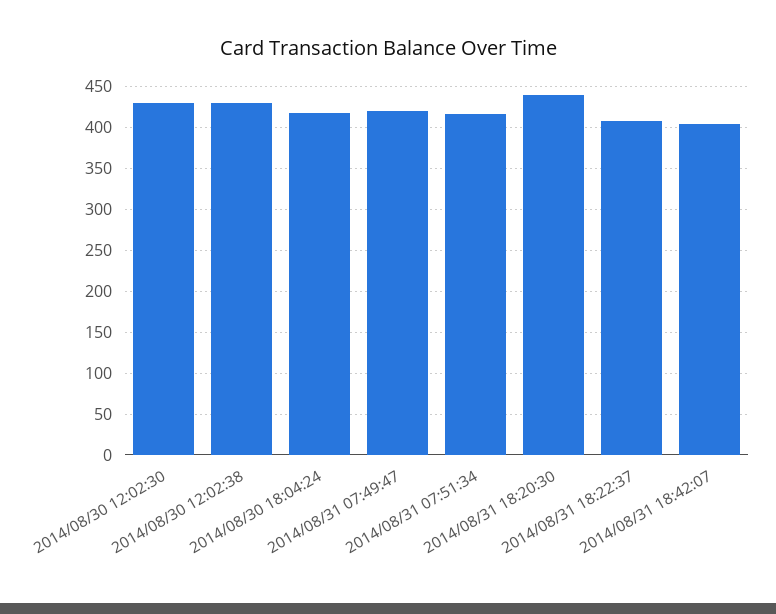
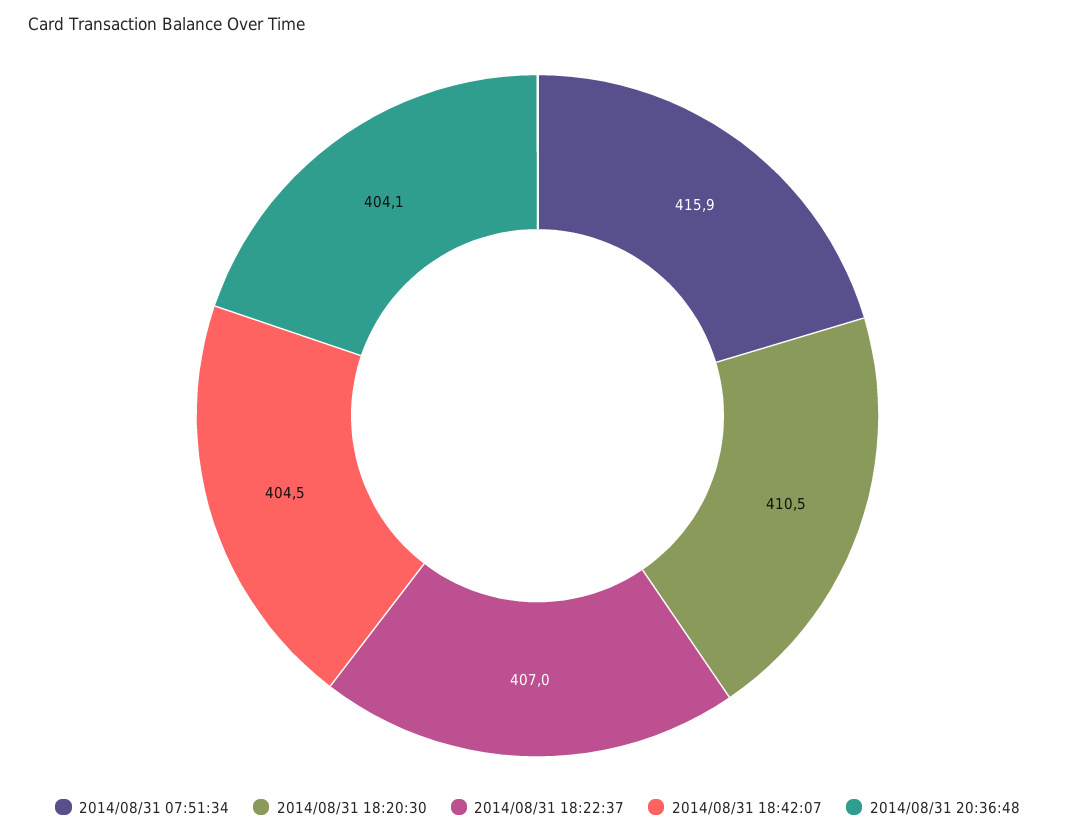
2014/08/30 12:02:30: 430 -> none
2014/08/30 12:02:38: 430 -> none
2014/08/30 18:04:24: 420 -> none
2014/08/31 07:49:47: 420 -> none
2014/08/31 18:20:30: 440 -> 410.5
2014/08/31 20:36:48: none -> 404.1

